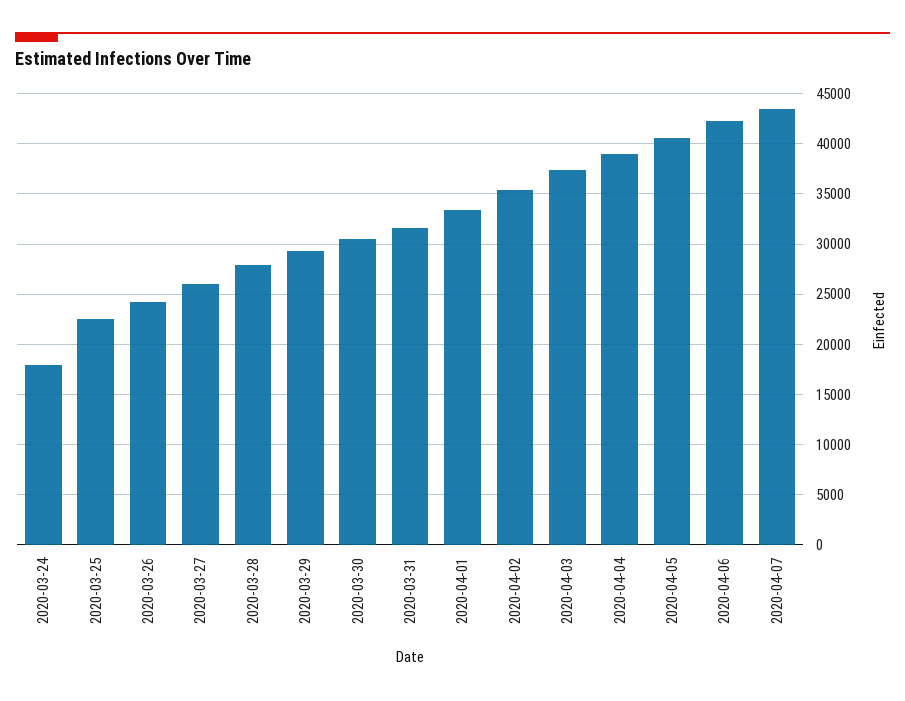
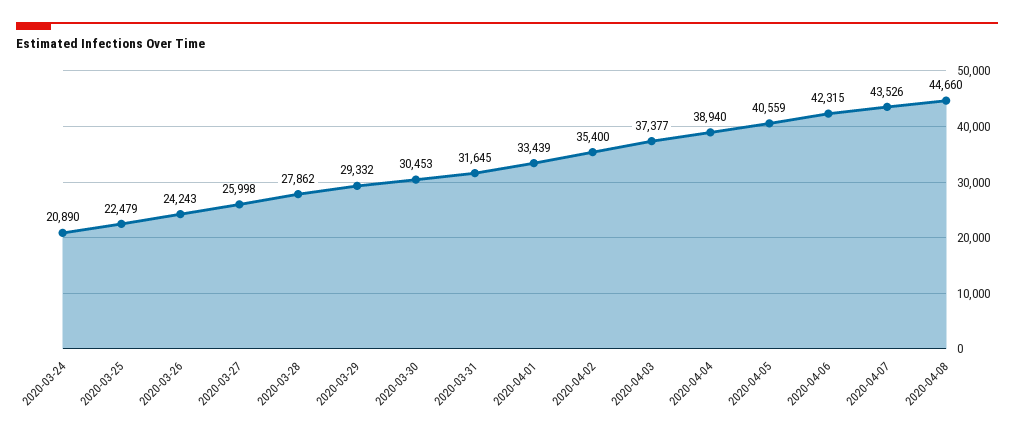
2020-03-24: 18000 -> 20890
2020-04-08: none -> 44660

